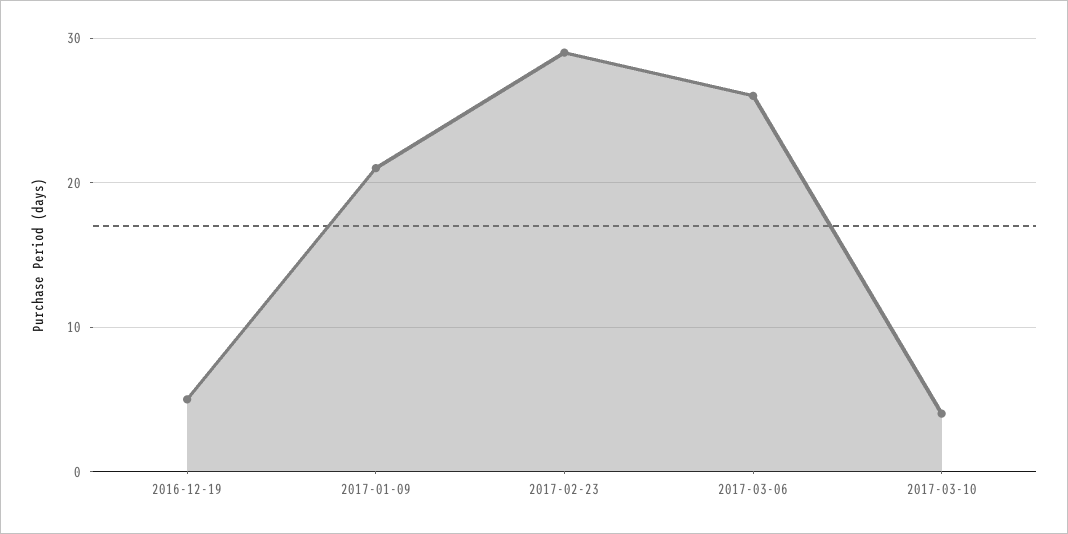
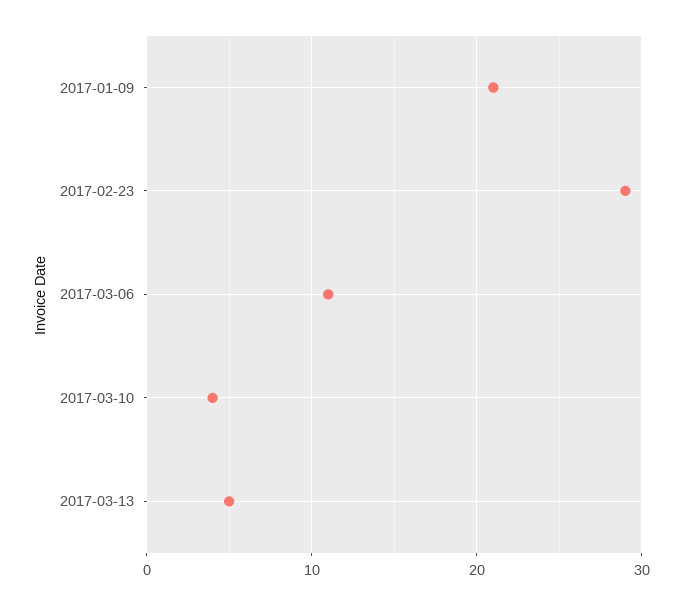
2016-12-19: 5 -> none
2017-03-06: 26 -> 11
2017-03-13: none -> 5

